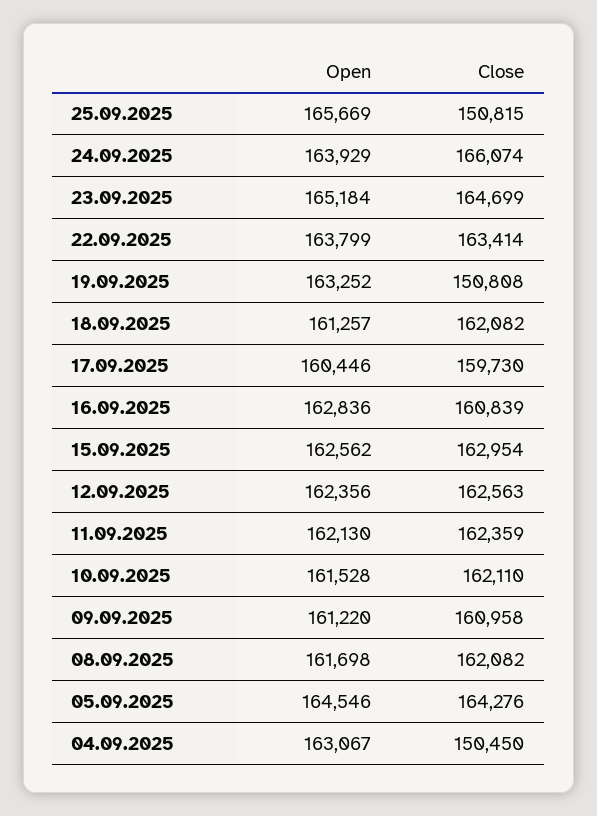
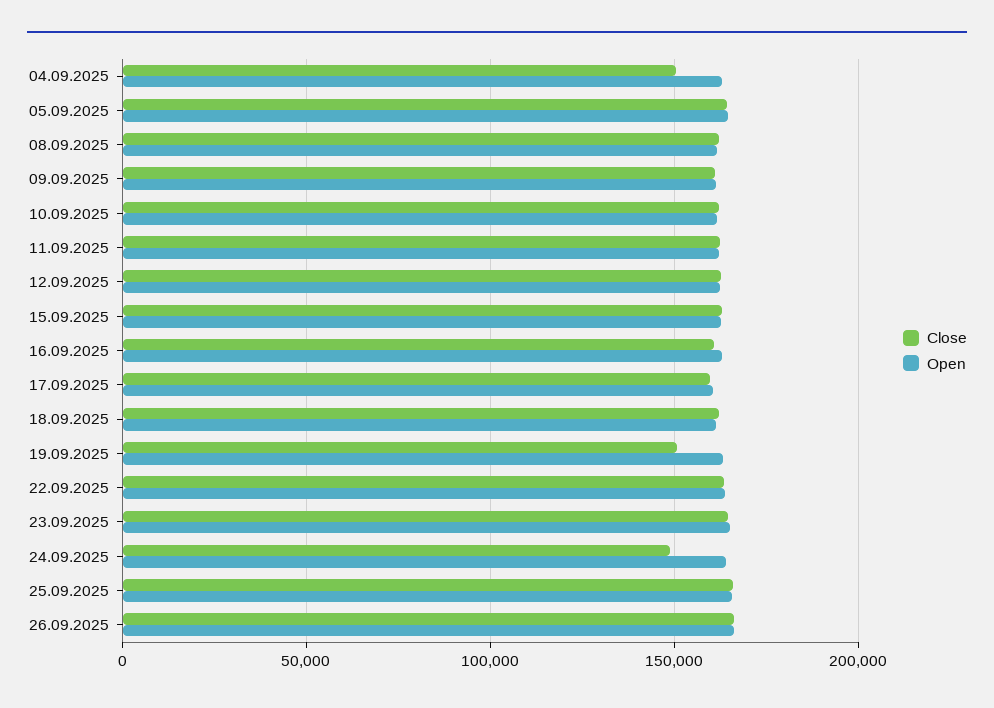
Close, 25.09.2025: 150815 -> 165000
Close, 24.09.2025: 166074 -> 150000
Close, 26.09.2025: none -> 165000
Open, 26.09.2025: none -> 165000

